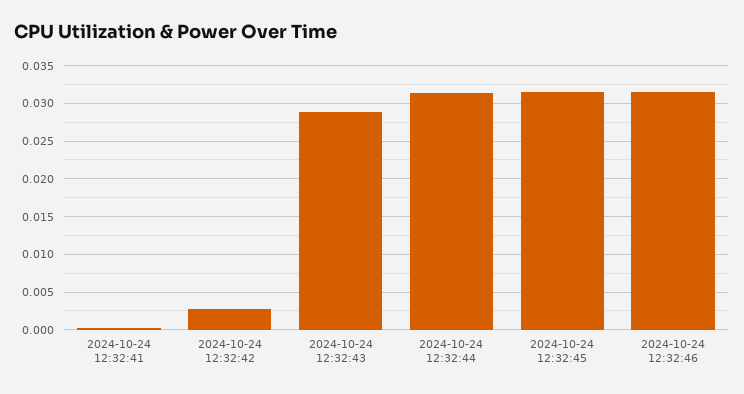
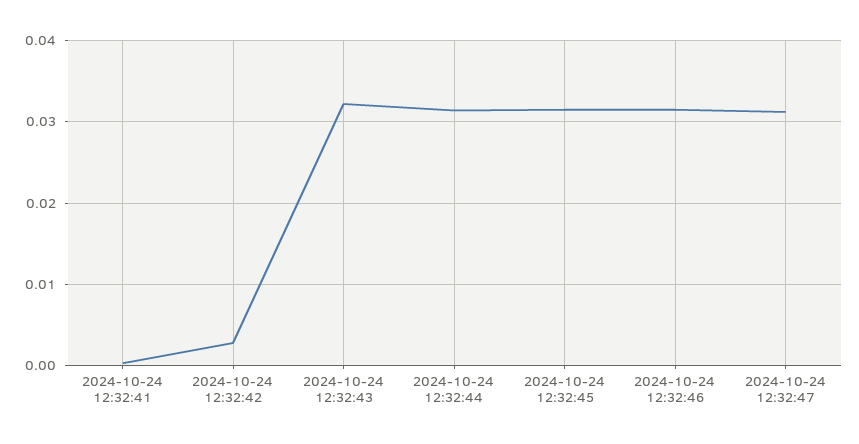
2024-10-24 12:32:43: 0.029 -> 0.032
2024-10-24 12:32:47: none -> 0.031

